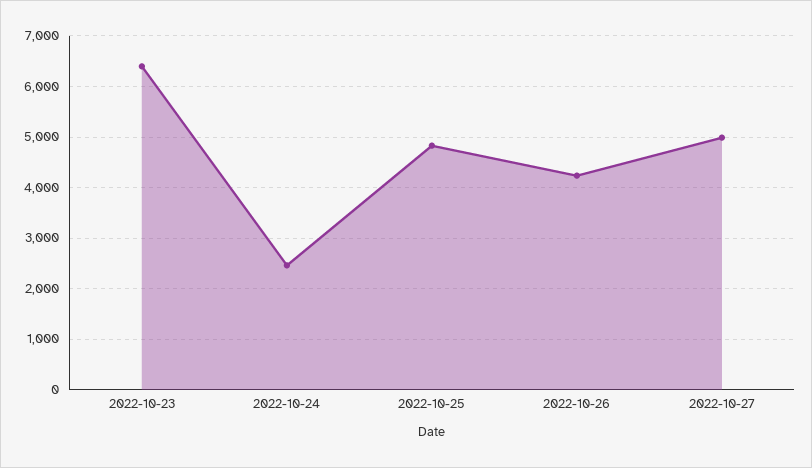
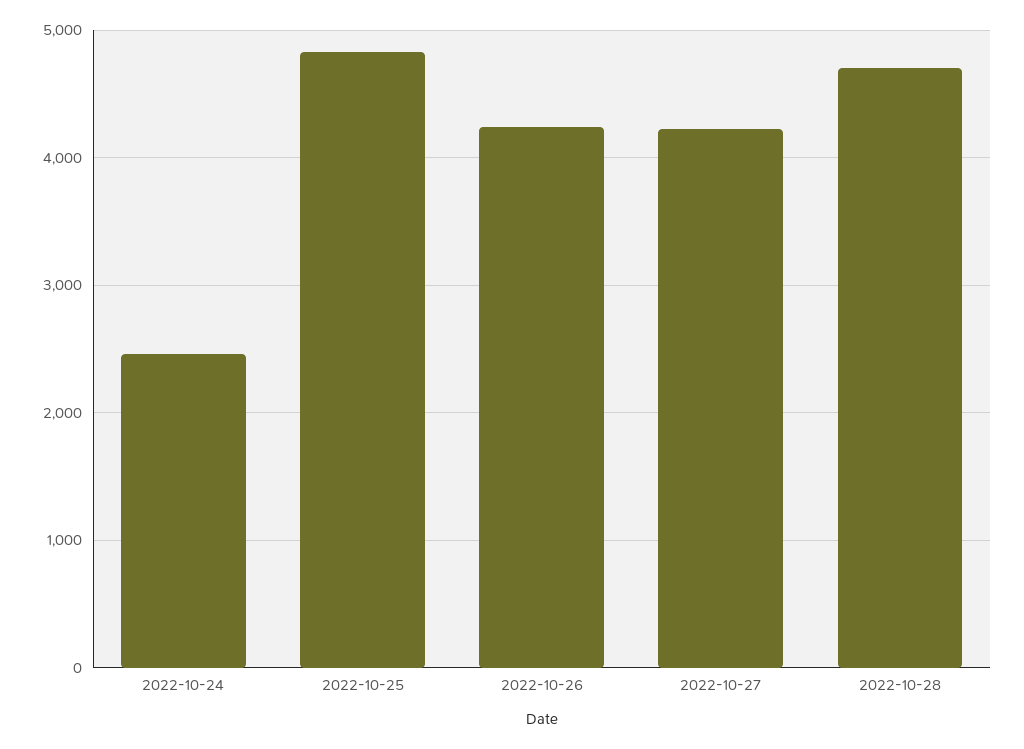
2022-10-23: 6400 -> none
2022-10-27: 5000 -> 4200
2022-10-28: none -> 4700

